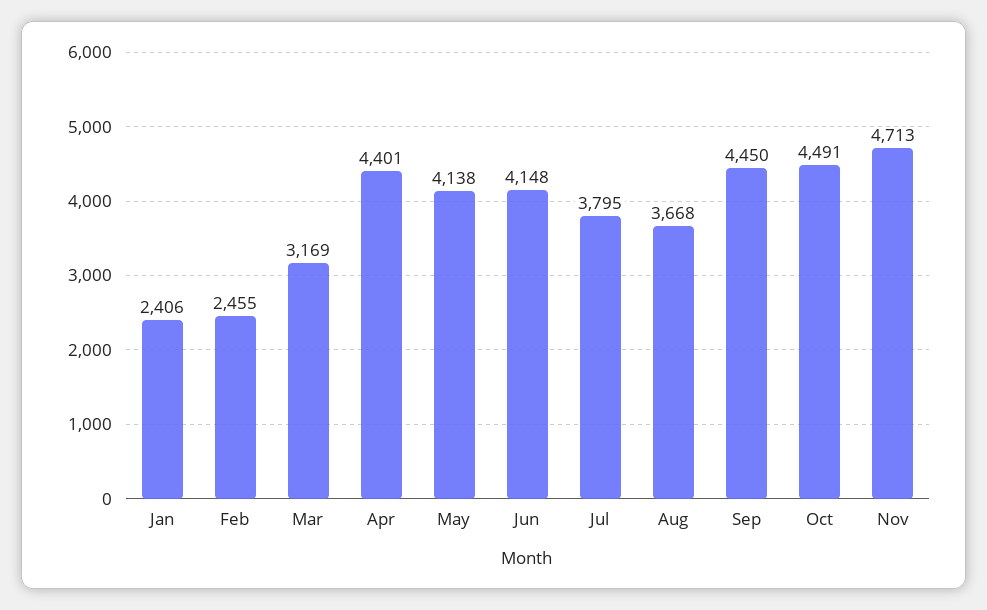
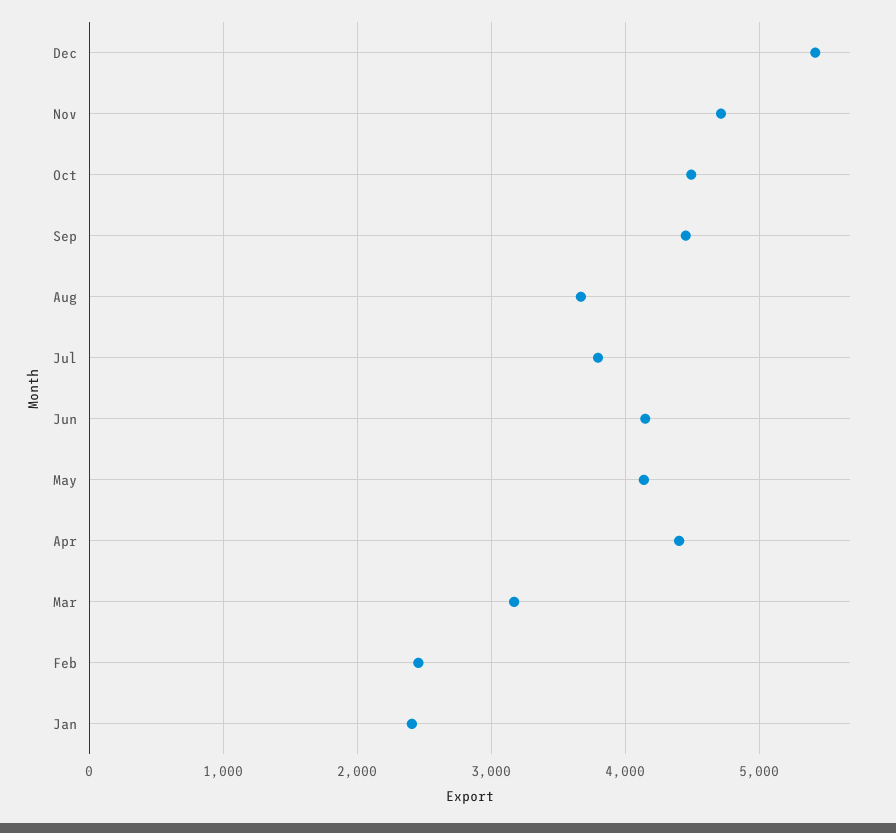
Dec: none -> 5400

